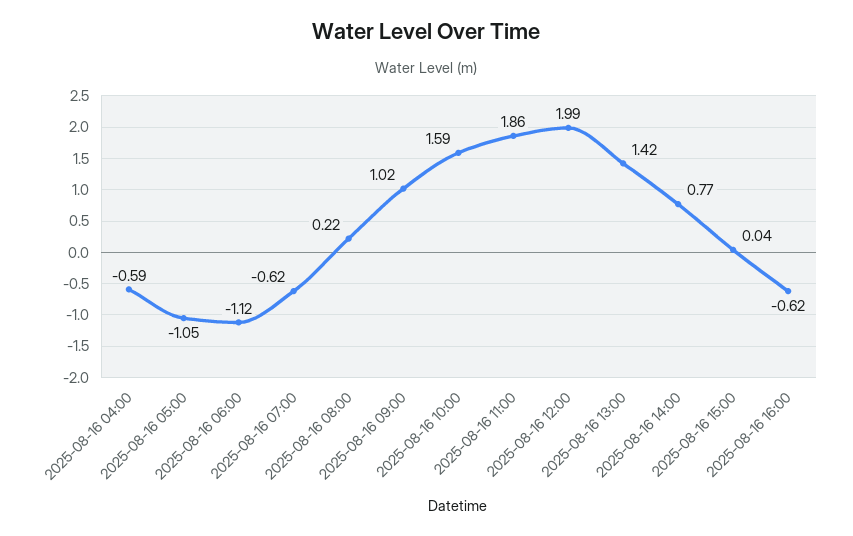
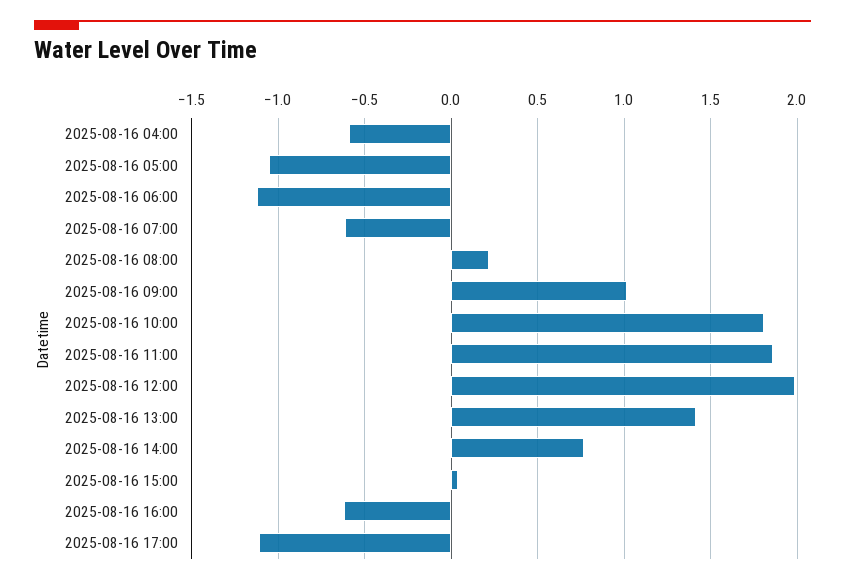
2025-08-16 10:00: 1.59 -> 1.8
2025-08-16 17:00: none -> -1.1

